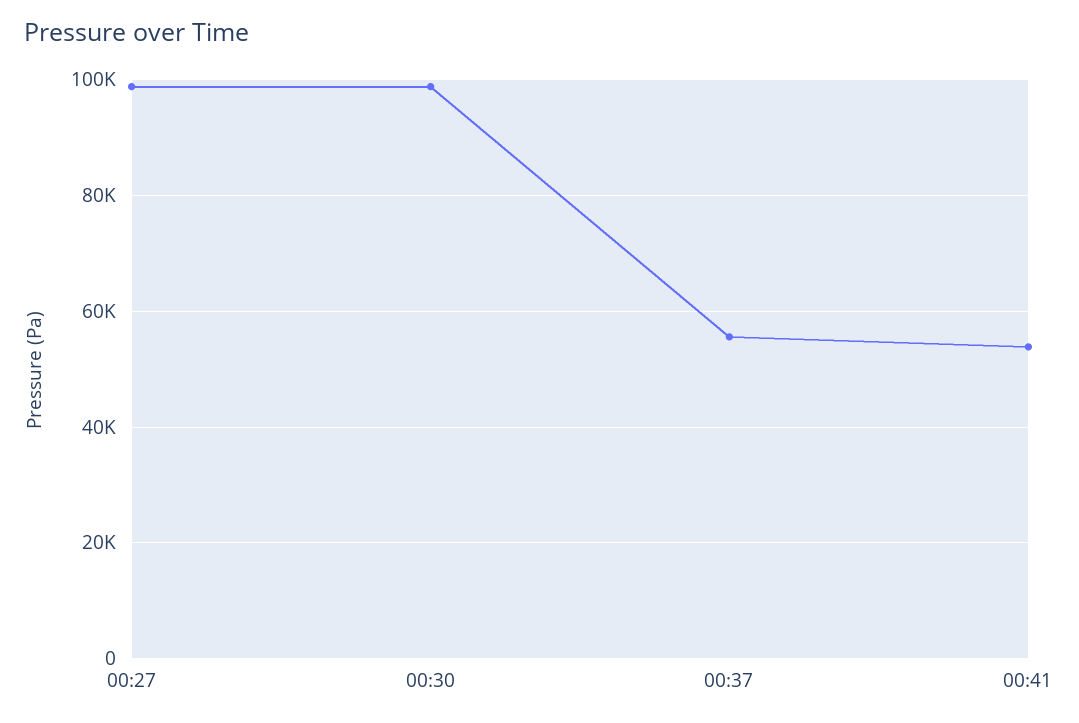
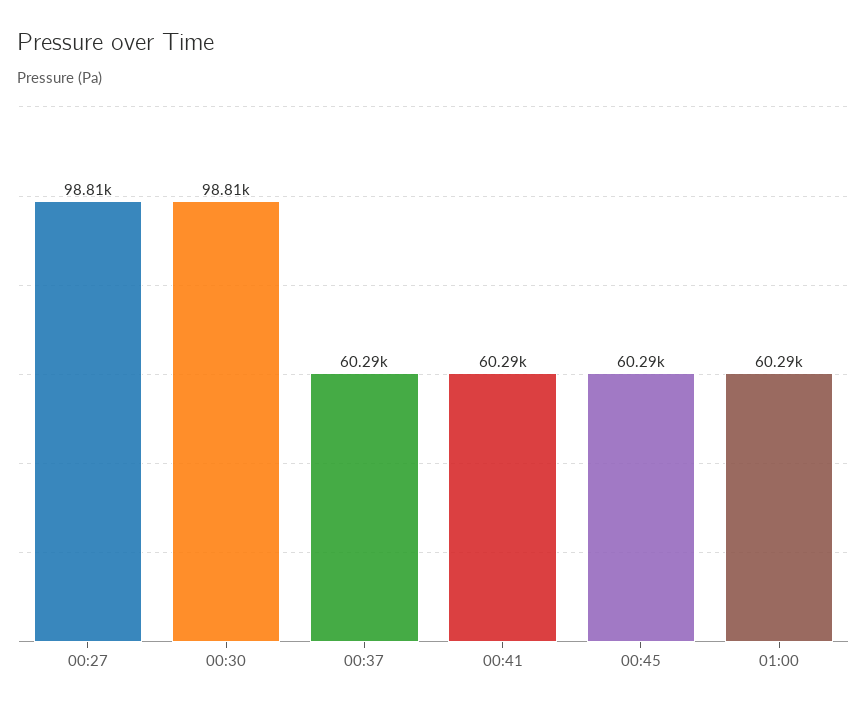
00:37: 56000 -> 60290
00:41: 54000 -> 60290
00:45: none -> 60290
01:00: none -> 60290

